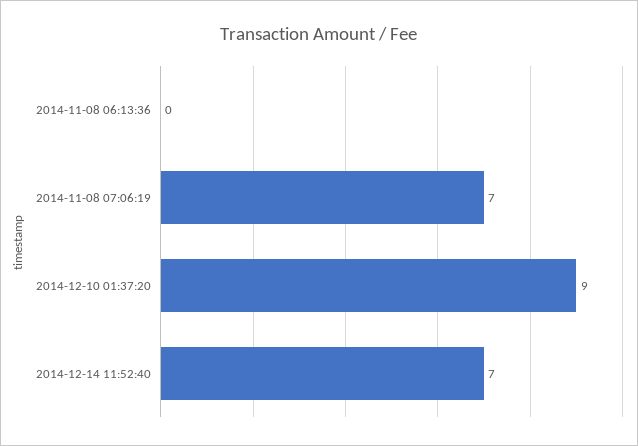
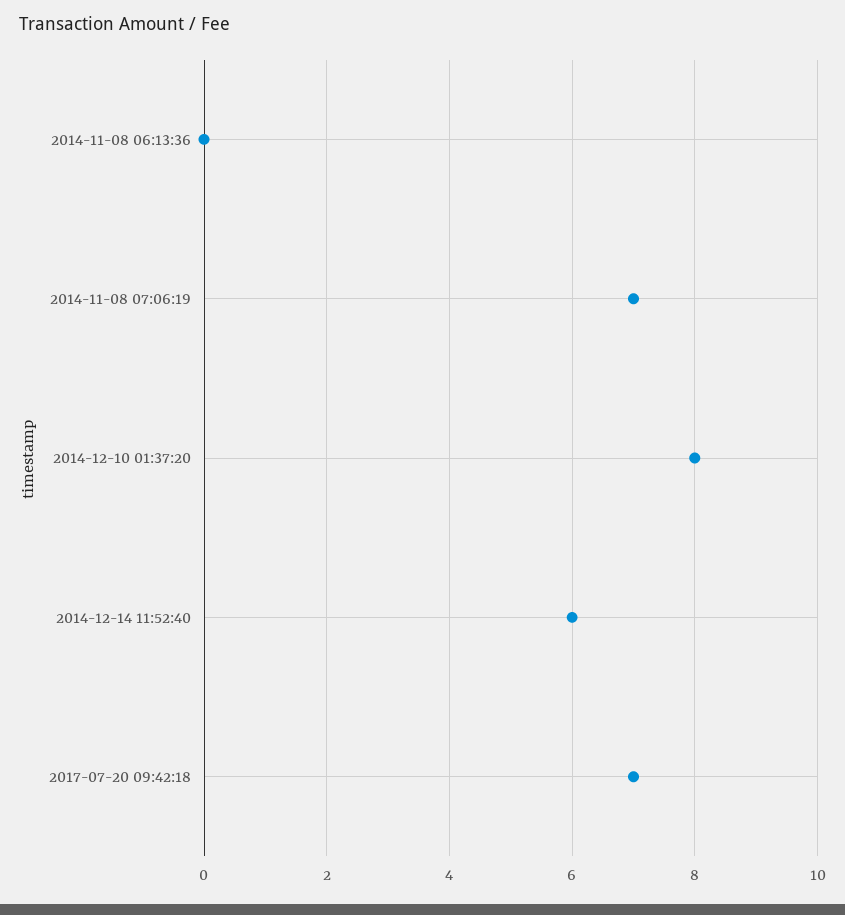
2014-12-10 01:37:20: 9 -> 8
2014-12-14 11:52:40: 7 -> 6
2017-07-20 09:42:18: none -> 7

